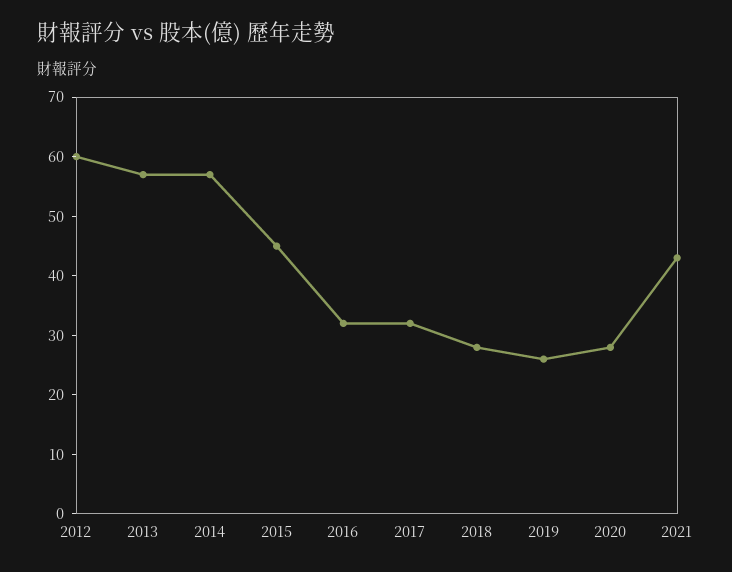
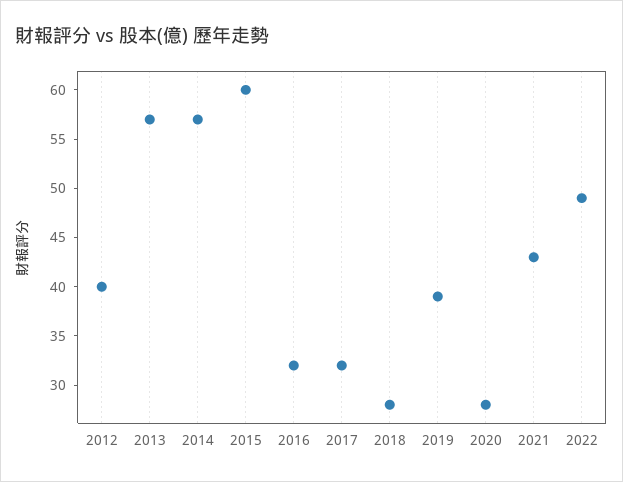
2012: 60 -> 40
2015: 45 -> 60
2019: 25 -> 39
2022: none -> 49

